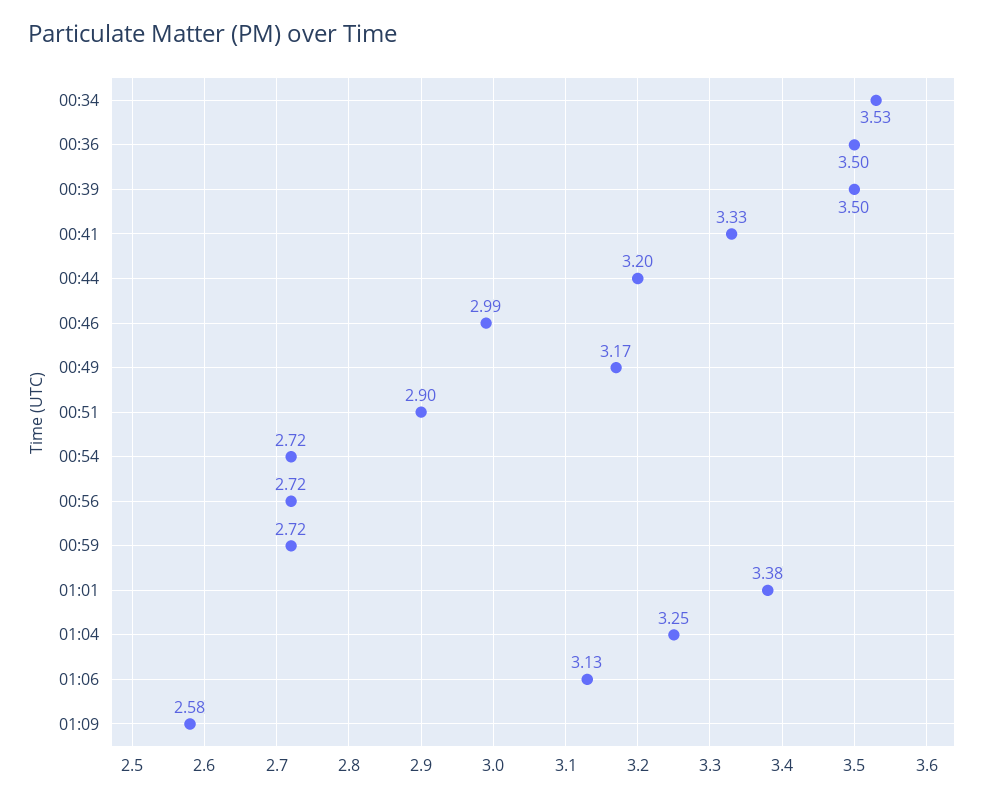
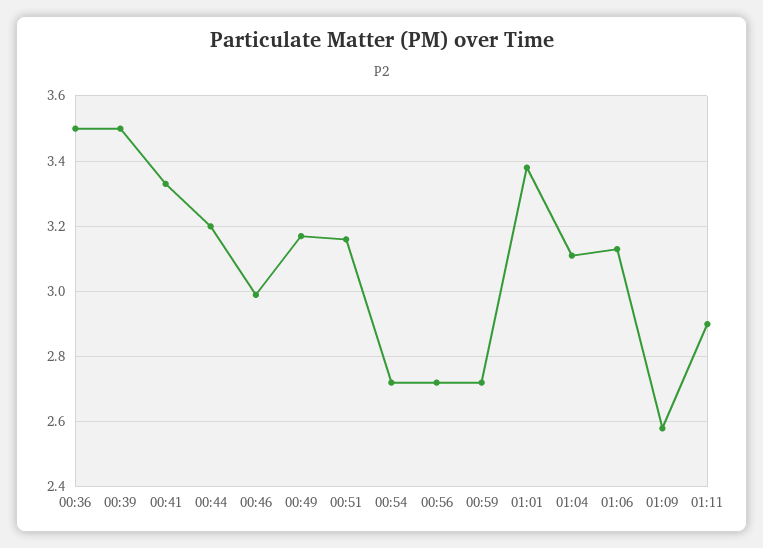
00:34: 3.53 -> none
00:51: 2.9 -> 3.15
01:04: 3.25 -> 3.1
01:11: none -> 2.9

